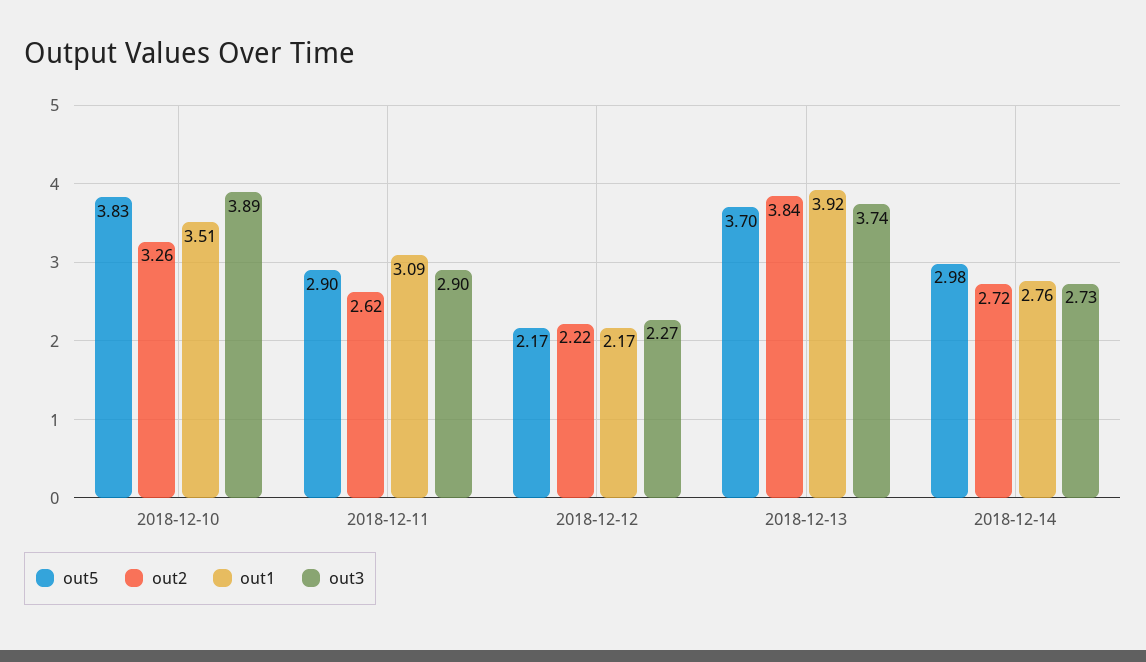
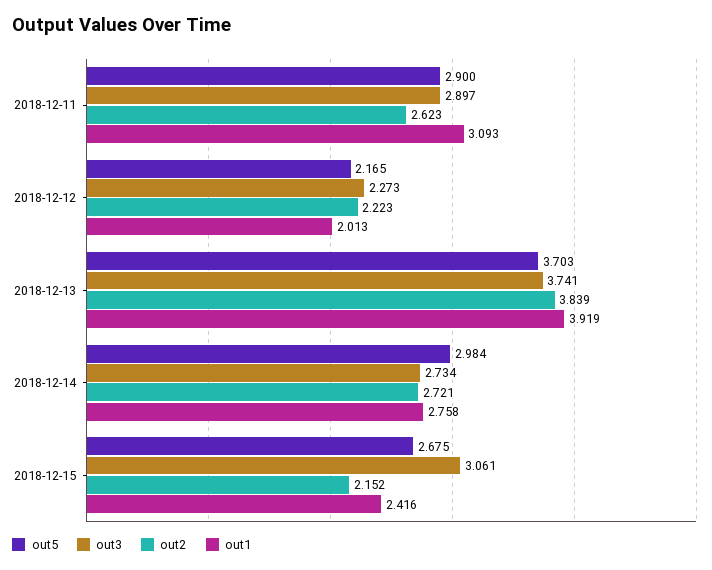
out5, 2018-12-10: 3.83 -> none
out2, 2018-12-10: 3.26 -> none
out1, 2018-12-10: 3.51 -> none
out3, 2018-12-10: 3.89 -> none
out1, 2018-12-12: 2.17 -> 2.013
out5, 2018-12-15: none -> 2.675
out3, 2018-12-15: none -> 3.061
out2, 2018-12-15: none -> 2.152
out1, 2018-12-15: none -> 2.416

